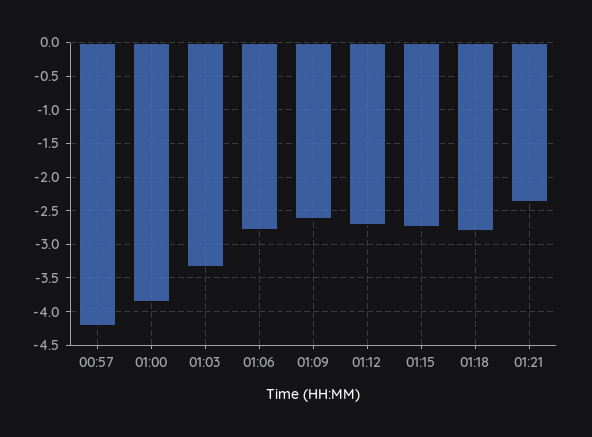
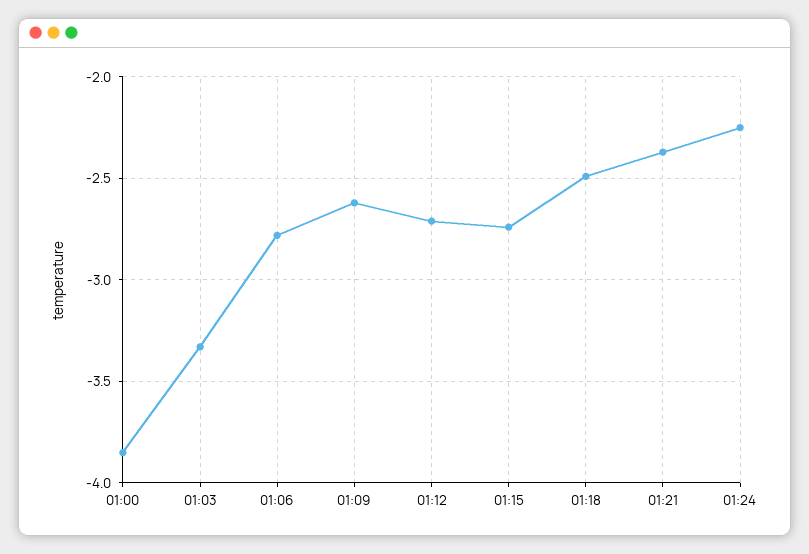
00:57: -4.2 -> none
01:18: -2.8 -> -2.5
01:24: none -> -2.25

